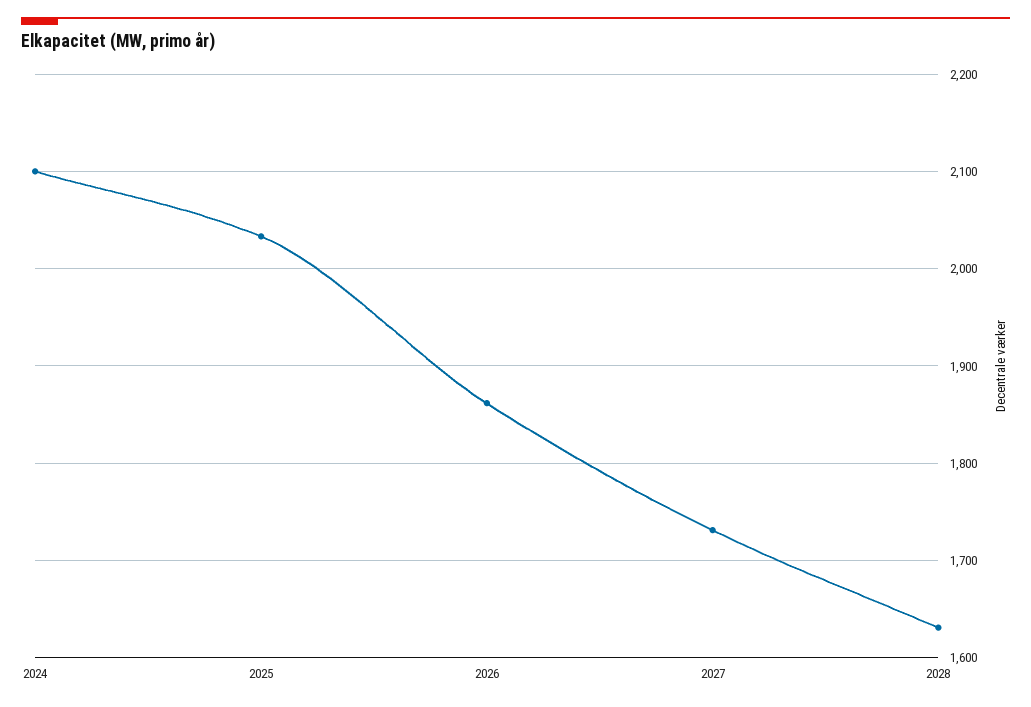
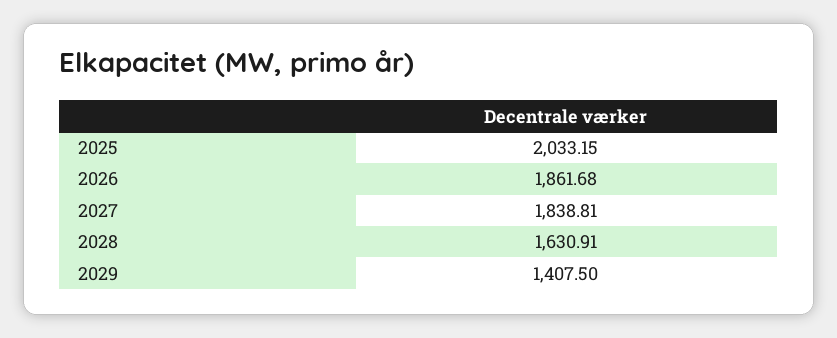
2024: 2100 -> none
2027: 1730 -> 1838.81
2029: none -> 1407.5

